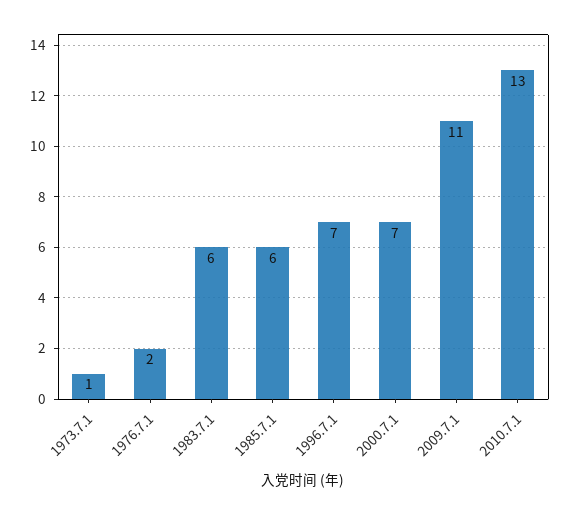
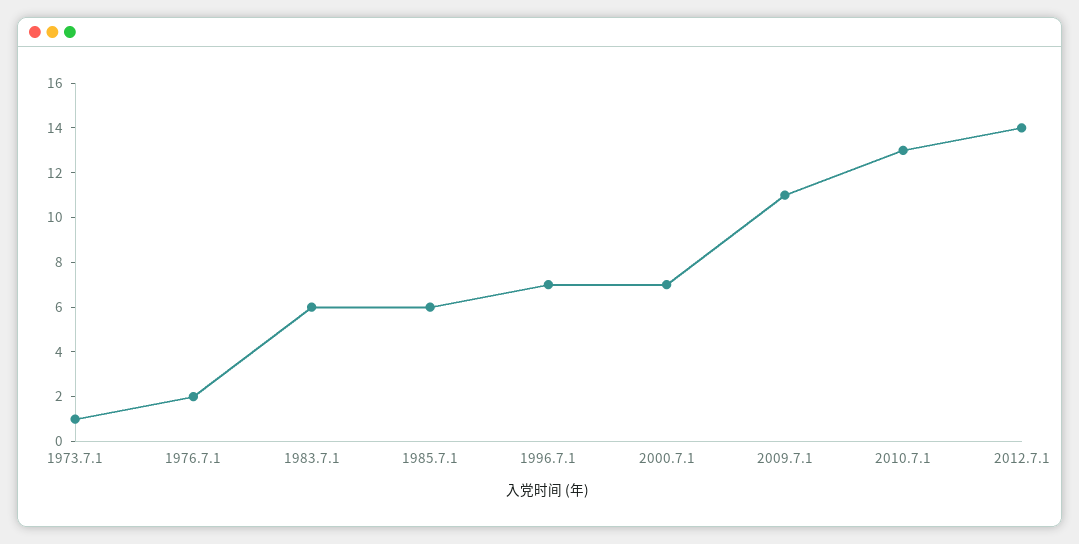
2012.7.1: none -> 14

